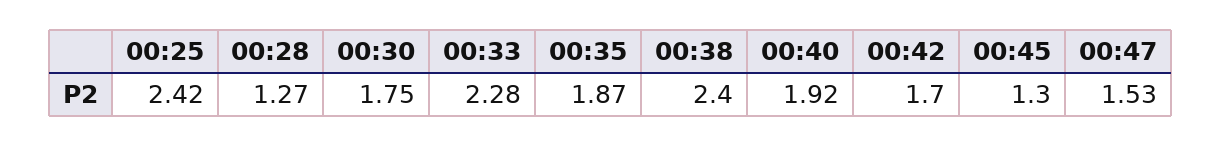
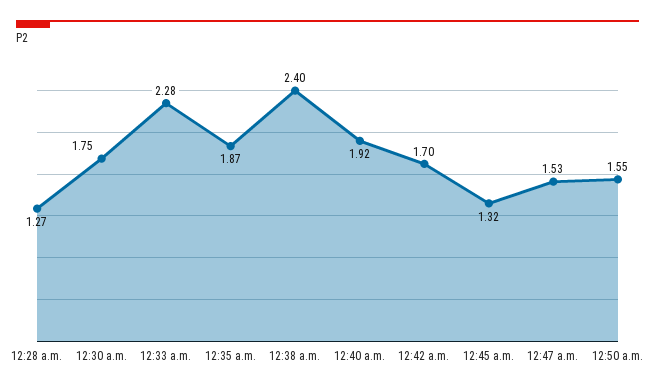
00:25: 2.42 -> none
00:45: 1.3 -> 1.32
12:50 a.m.: none -> 1.55

